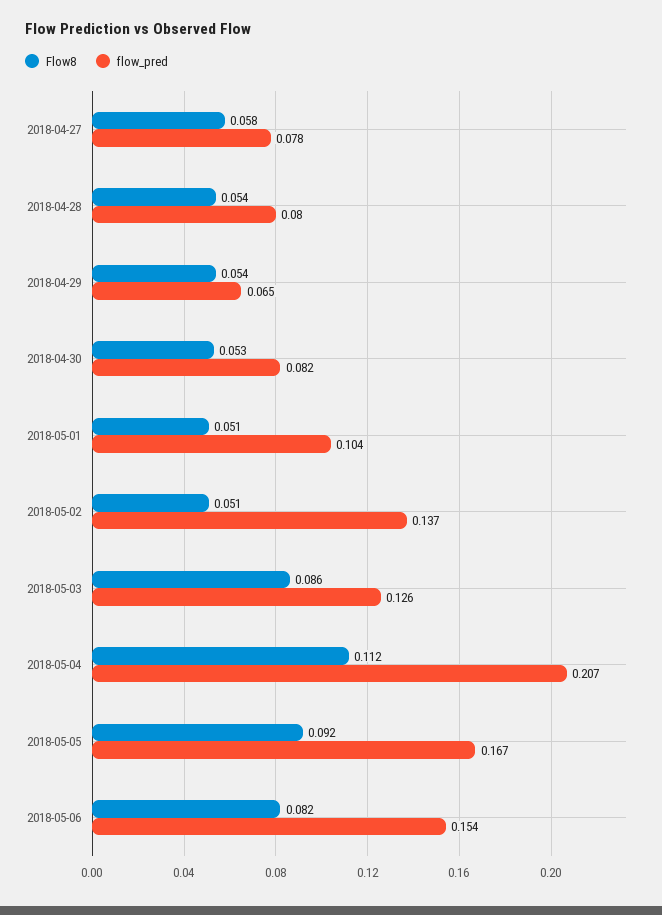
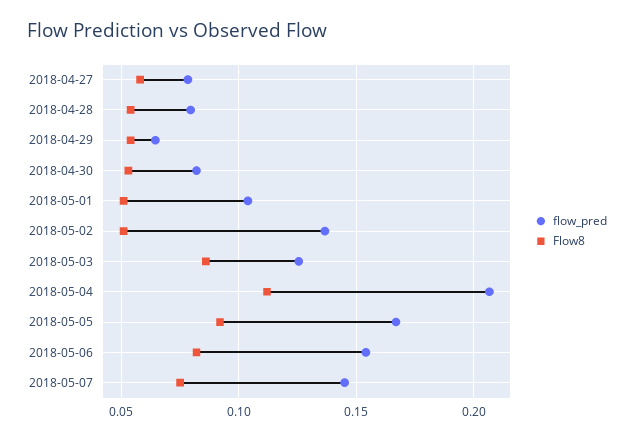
flow_pred, 2018-05-07: none -> 0.145
Flow8, 2018-05-07: none -> 0.075

